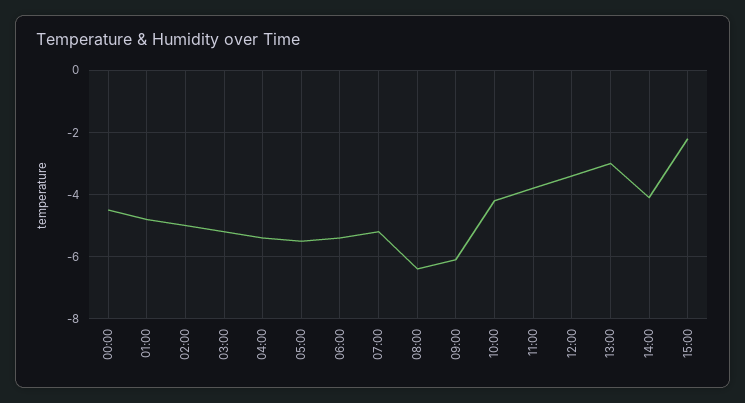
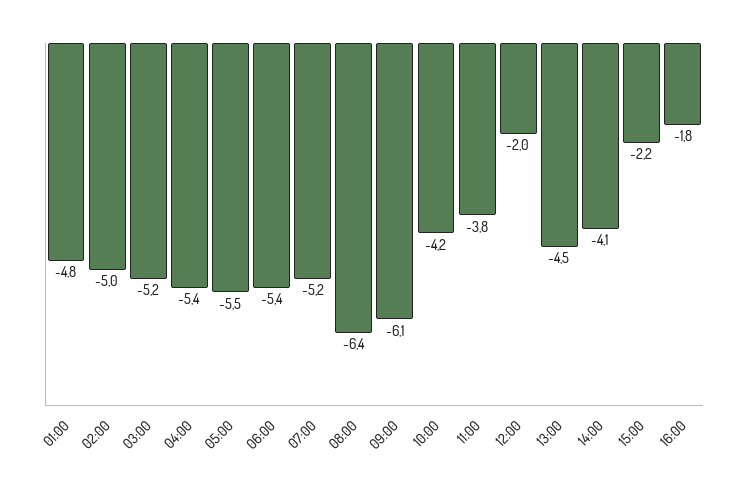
00:00: -4.5 -> none
12:00: -3.5 -> -2
13:00: -3 -> -4.5
16:00: none -> -1.8

